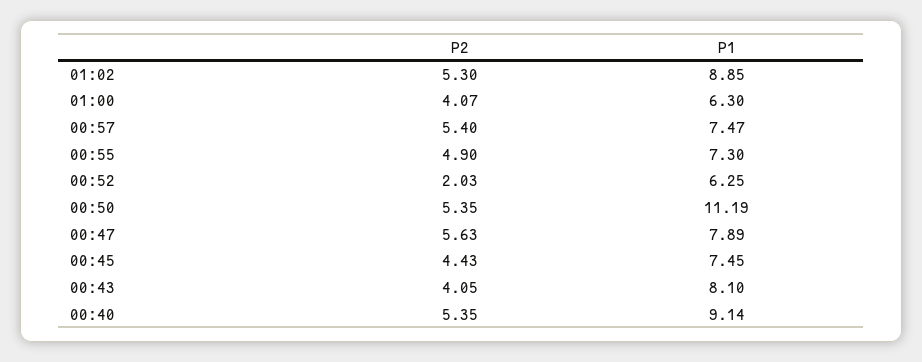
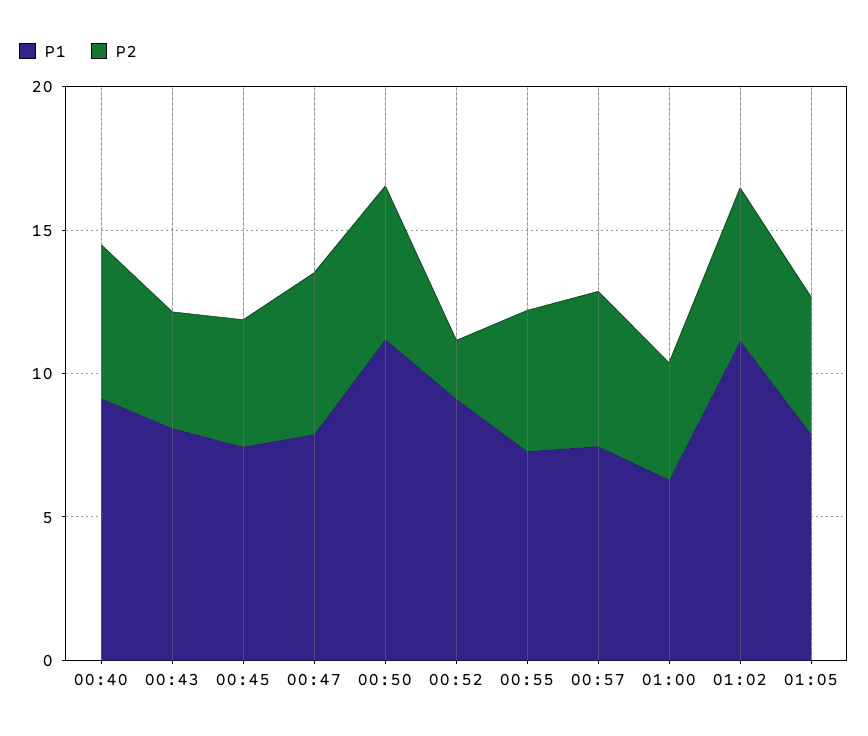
P1, 01:02: 8.85 -> 11
P1, 00:52: 6.25 -> 9
P1, 01:05: none -> 8
P2, 01:05: none -> 5

